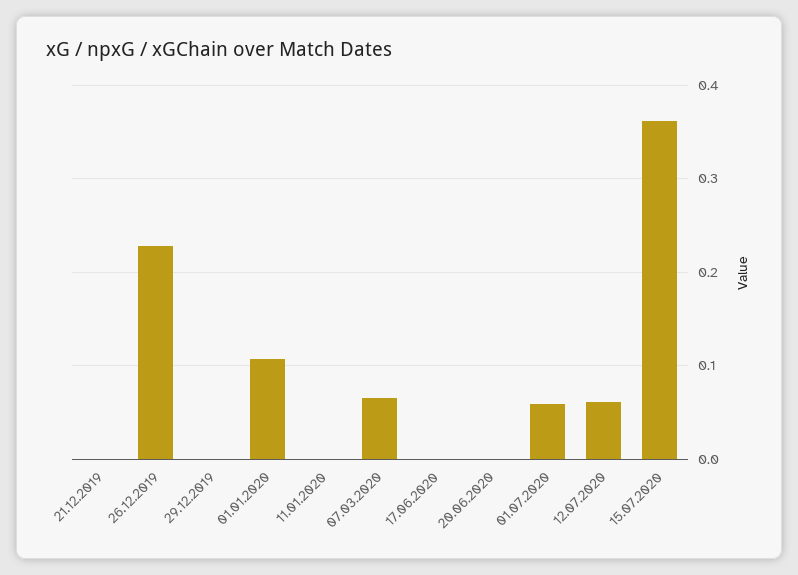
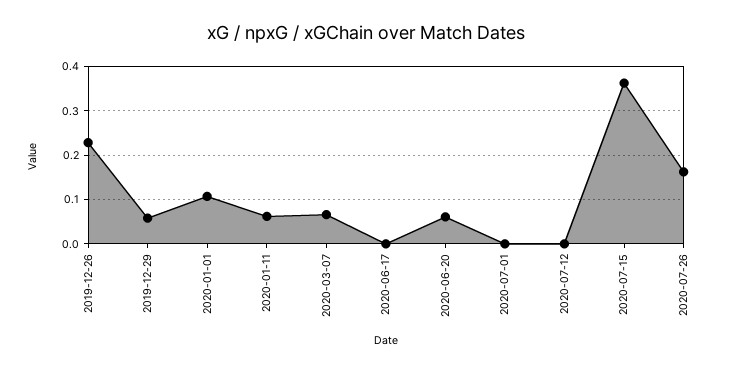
21.12.2019: 0 -> none
29.12.2019: 0 -> 0.06
11.01.2020: 0 -> 0.06
20.06.2020: 0 -> 0.06
01.07.2020: 0.06 -> 0
12.07.2020: 0.06 -> 0
2020-07-26: none -> 0.16

